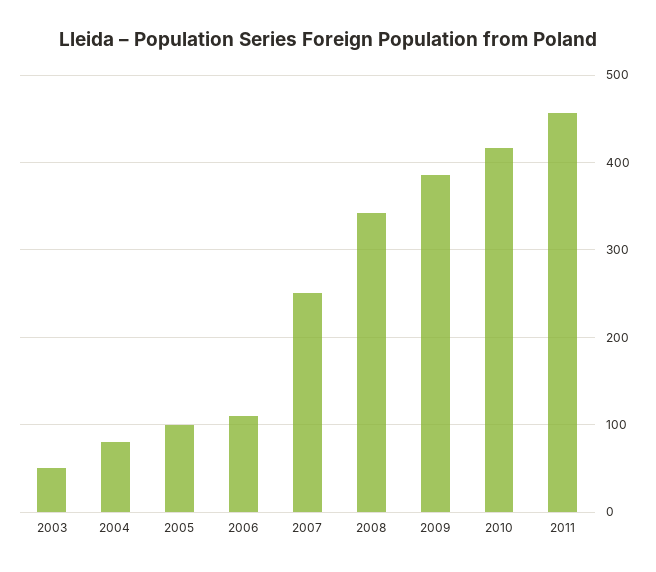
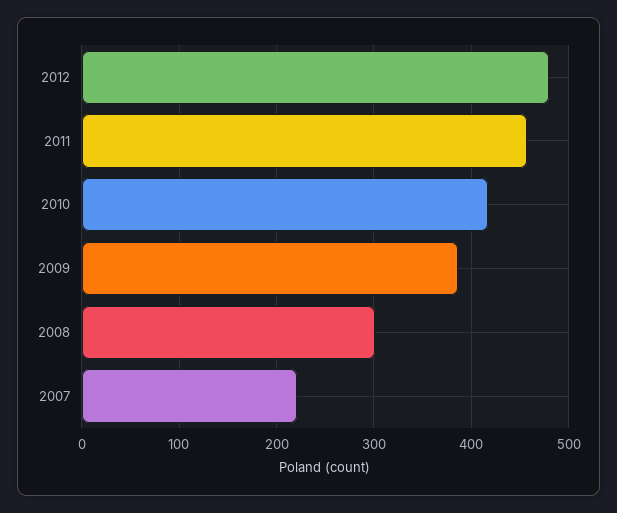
2003: 50 -> none
2004: 80 -> none
2005: 100 -> none
2006: 110 -> none
2007: 250 -> 220
2008: 340 -> 300
2012: none -> 480

